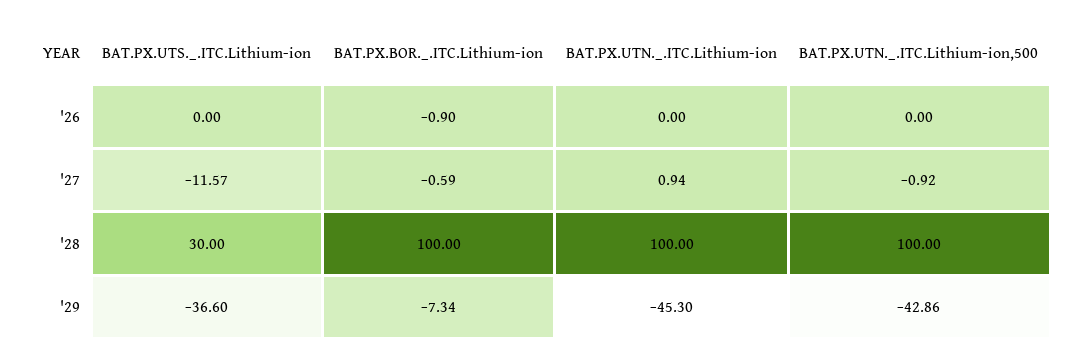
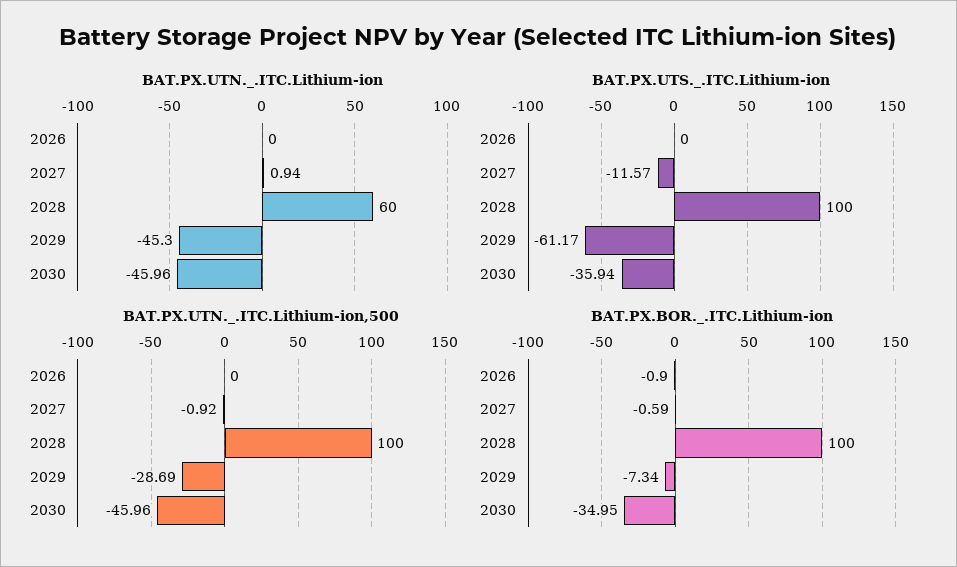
BAT.PX.UTS._.ITC.Lithium-ion, '28: 30 -> 100
BAT.PX.UTN._.ITC.Lithium-ion, '28: 100 -> 60
BAT.PX.UTS._.ITC.Lithium-ion, '29: -36.6 -> -61.17
BAT.PX.UTN._.ITC.Lithium-ion,500, '29: -42.86 -> -28.69
BAT.PX.UTN._.ITC.Lithium-ion, 2030: none -> -45.96
BAT.PX.UTS._.ITC.Lithium-ion, 2030: none -> -35.94
BAT.PX.UTN._.ITC.Lithium-ion,500, 2030: none -> -45.96
BAT.PX.BOR._.ITC.Lithium-ion, 2030: none -> -34.95

